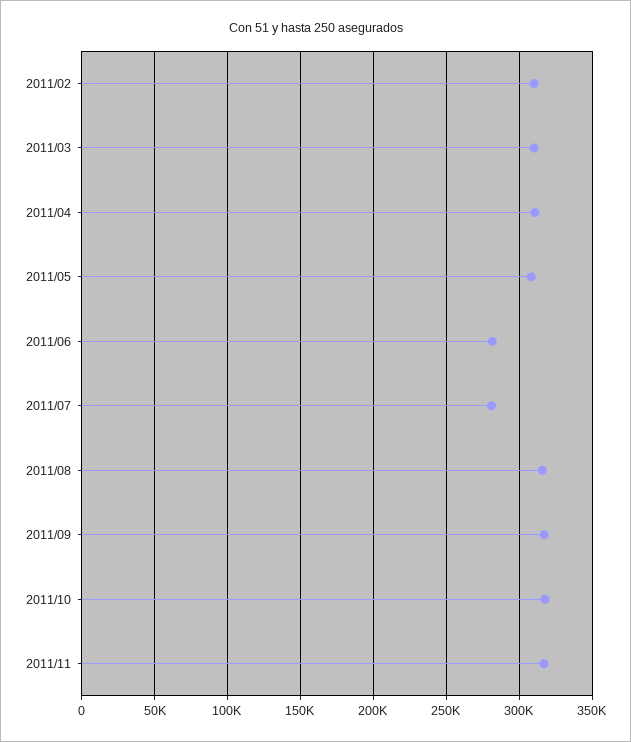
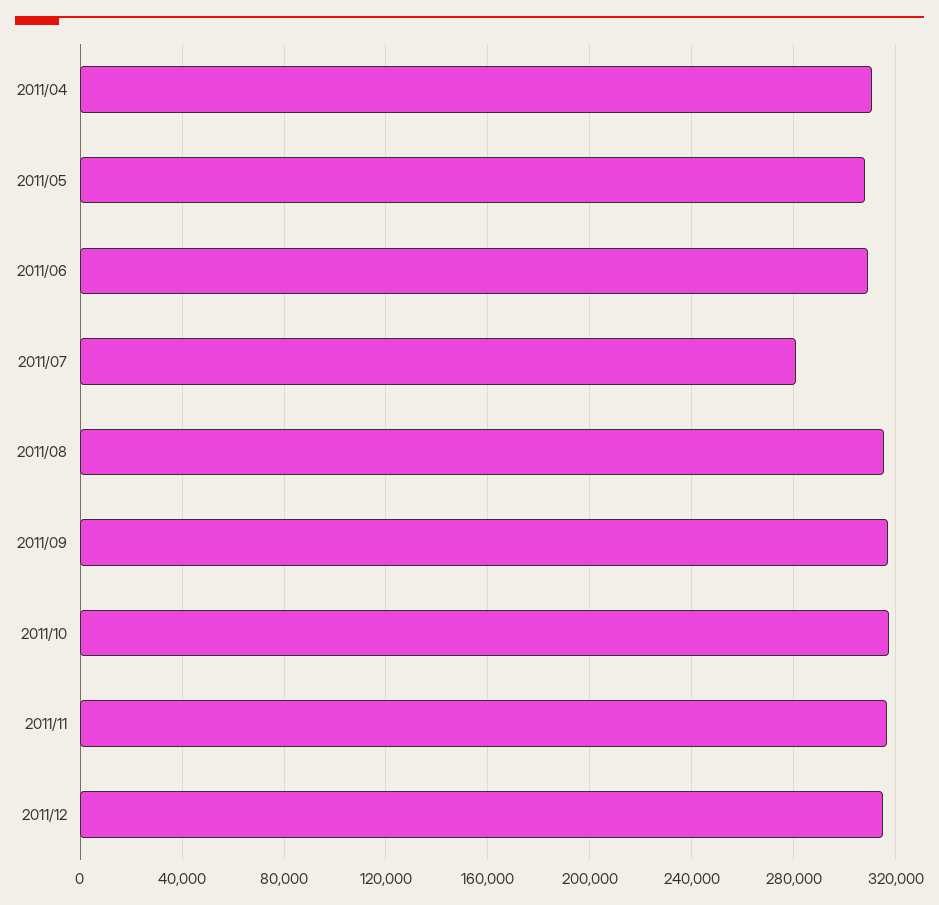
2011/02: 310000 -> none
2011/03: 310000 -> none
2011/06: 280000 -> 310000
2011/12: none -> 315000

